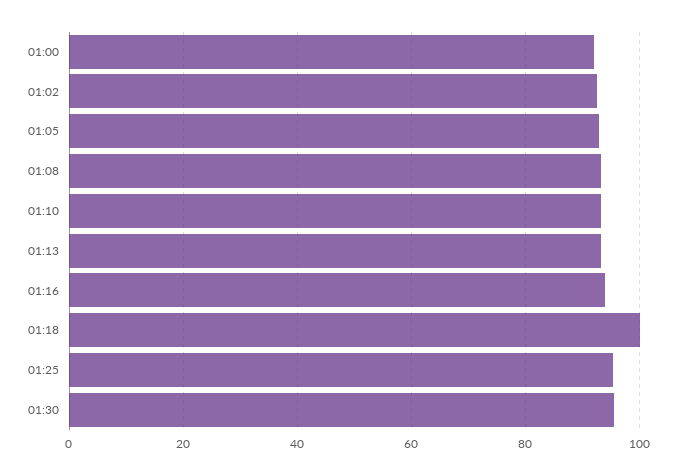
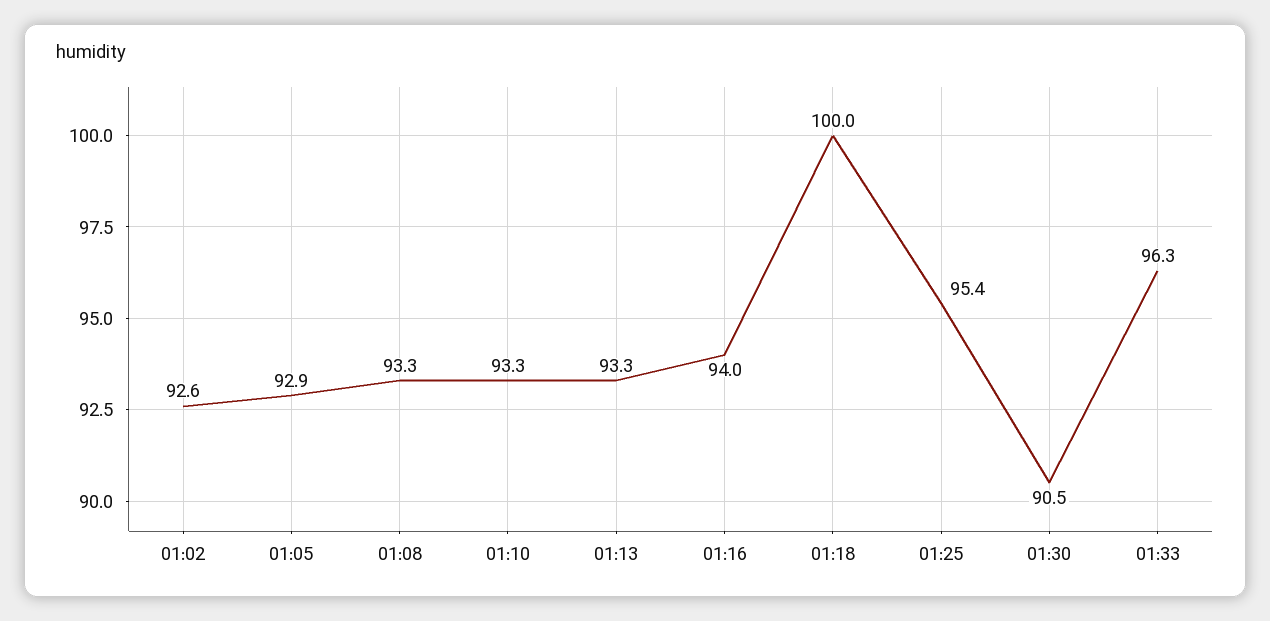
01:00: 92 -> none
01:30: 96 -> 90.5
01:33: none -> 96.3

